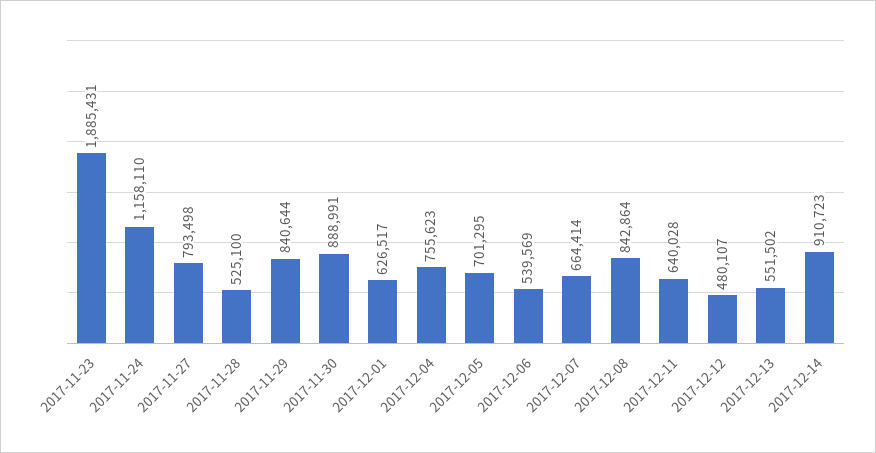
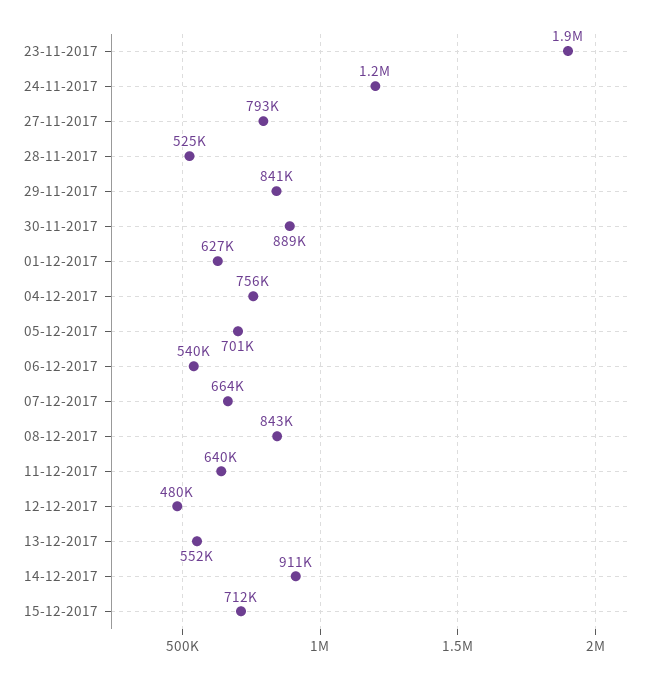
15-12-2017: none -> 712000

